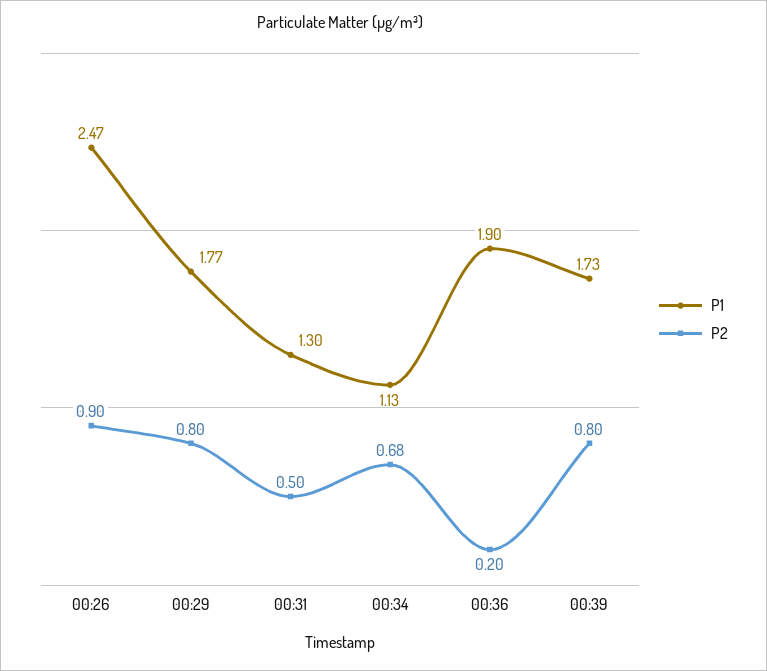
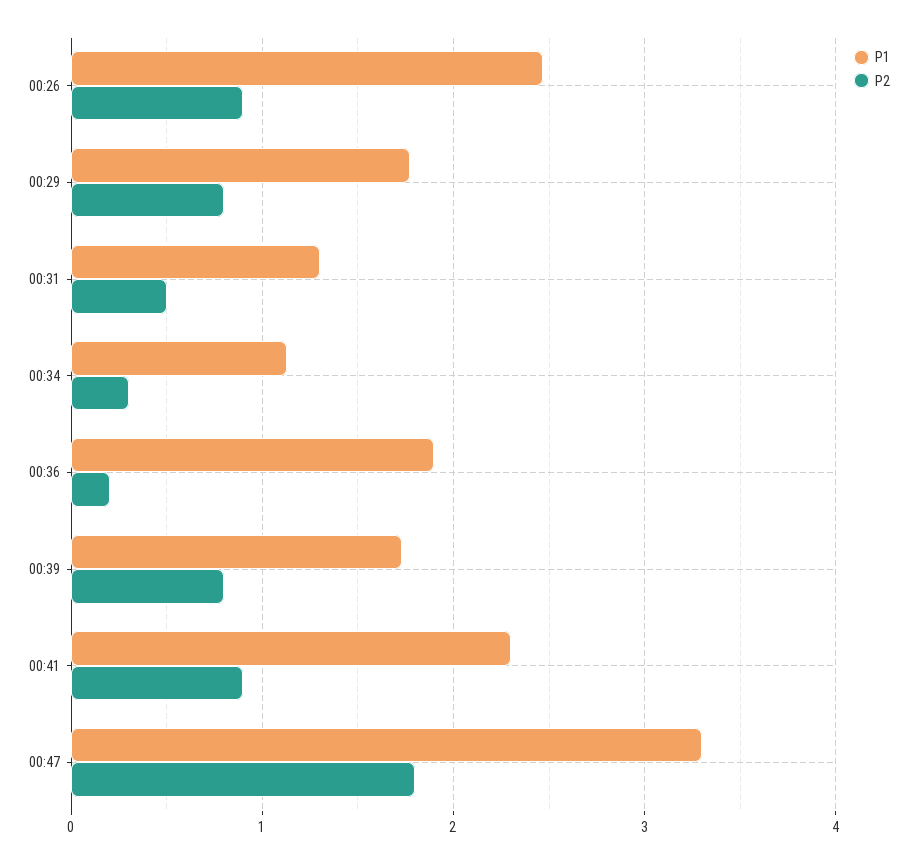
P2, 00:34: 0.68 -> 0.3
P1, 00:41: none -> 2.3
P2, 00:41: none -> 0.9
P1, 00:47: none -> 3.3
P2, 00:47: none -> 1.8

